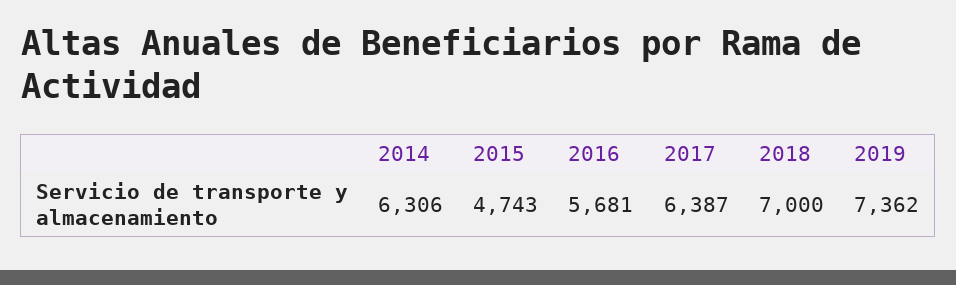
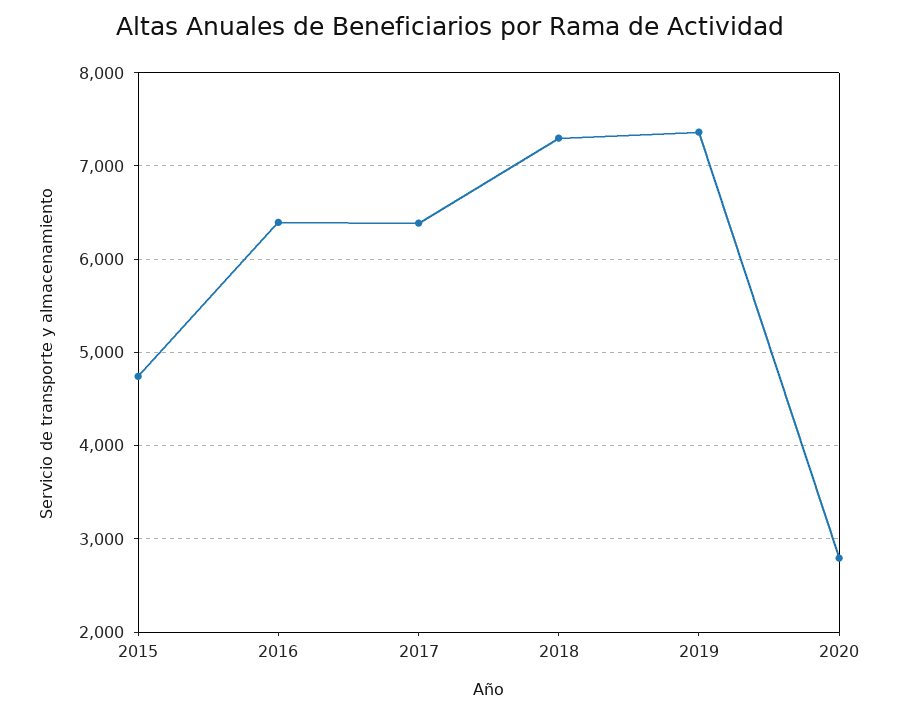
2014: 6306 -> none
2016: 5681 -> 6400
2018: 7000 -> 7300
2020: none -> 2800

